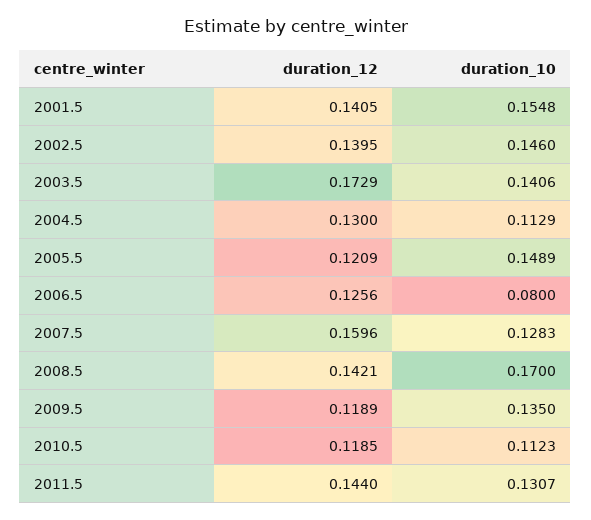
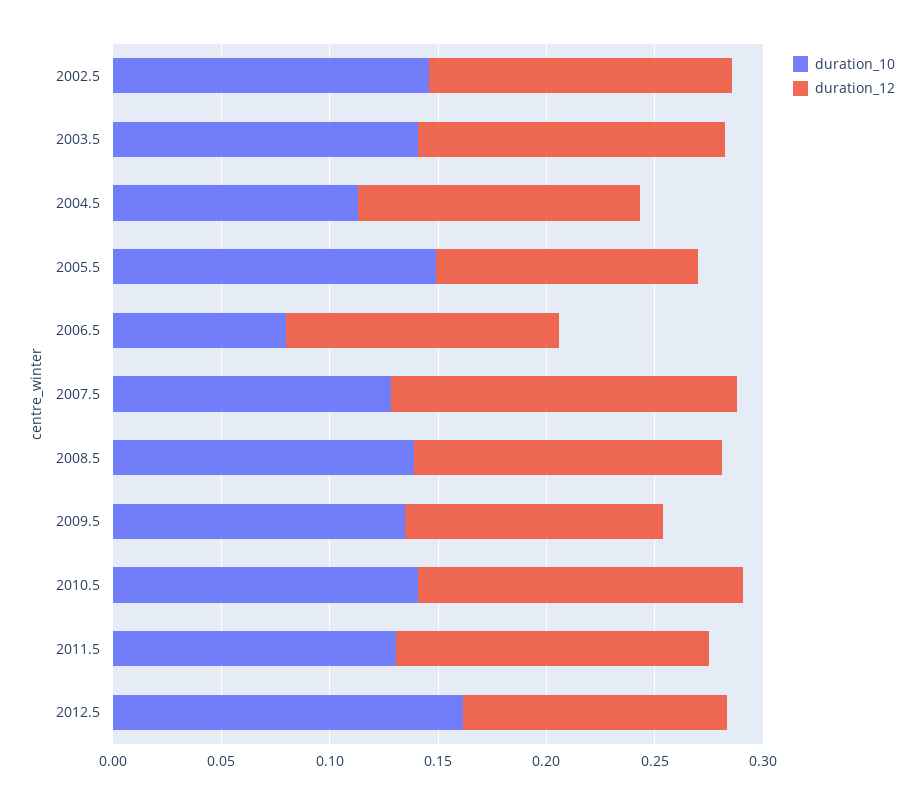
duration_12, 2001.5: 0.1405 -> none
duration_10, 2001.5: 0.1548 -> none
duration_12, 2003.5: 0.1729 -> 0.14
duration_10, 2008.5: 0.17 -> 0.14
duration_12, 2010.5: 0.1185 -> 0.15
duration_10, 2010.5: 0.1123 -> 0.14
duration_10, 2012.5: none -> 0.16
duration_12, 2012.5: none -> 0.12

